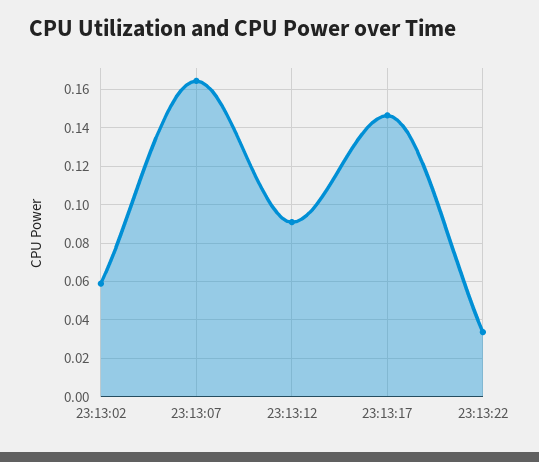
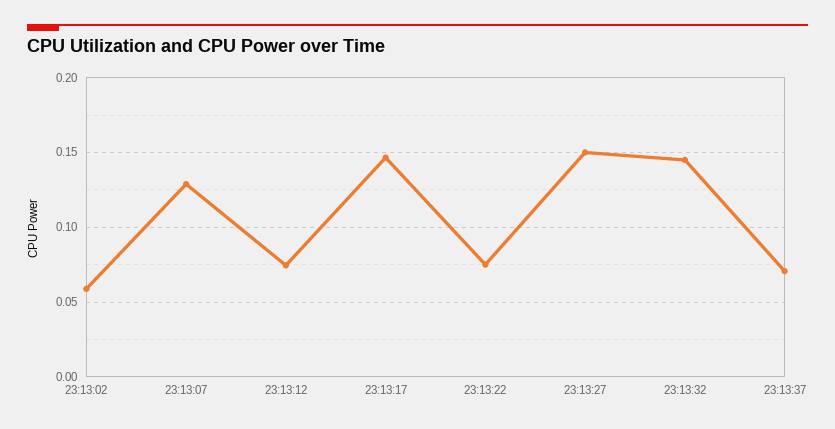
23:13:07: 0.165 -> 0.13
23:13:12: 0.09 -> 0.075
23:13:22: 0.035 -> 0.075
23:13:27: none -> 0.15
23:13:32: none -> 0.145
23:13:37: none -> 0.07

